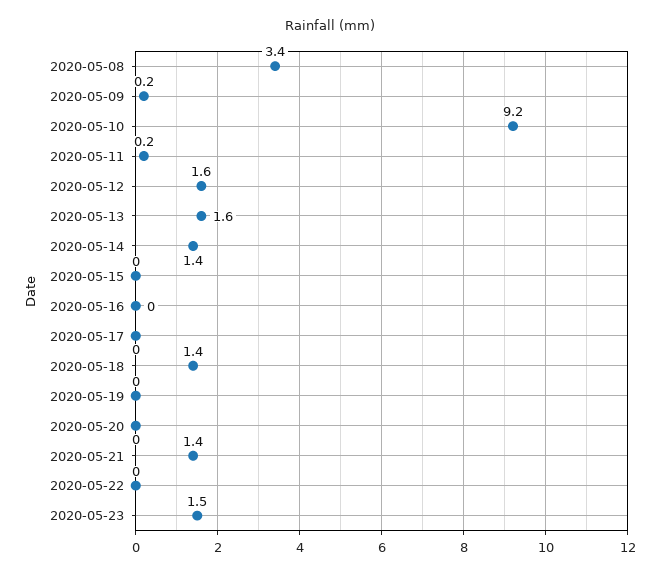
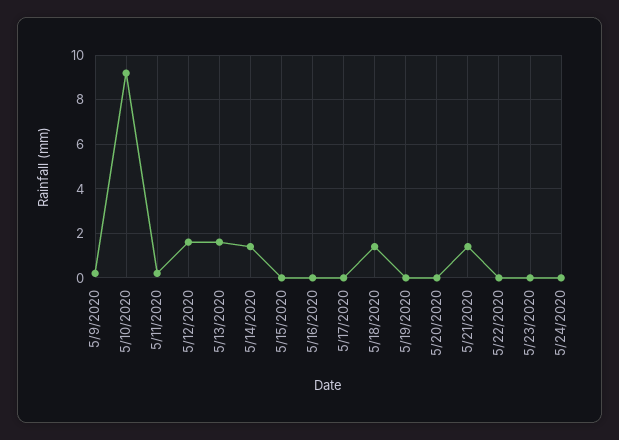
2020-05-08: 3.4 -> none
2020-05-23: 1.5 -> 0
5/24/2020: none -> 0

